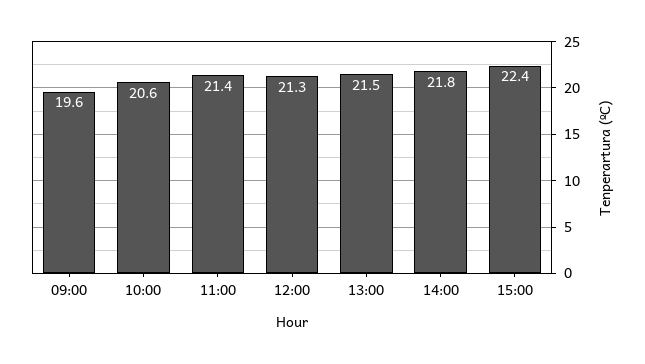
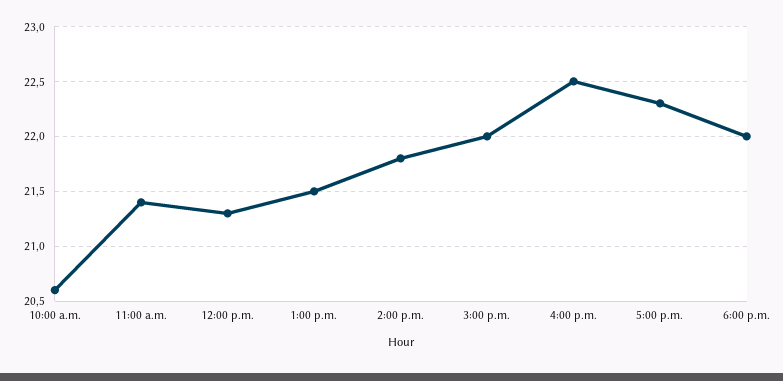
09:00: 19.6 -> none
15:00: 22.4 -> 22
4:00 p.m.: none -> 22.5
5:00 p.m.: none -> 22.3
6:00 p.m.: none -> 22

